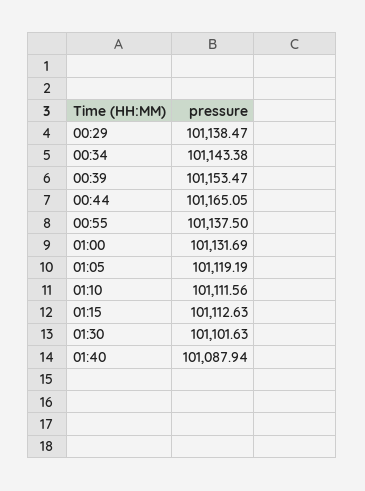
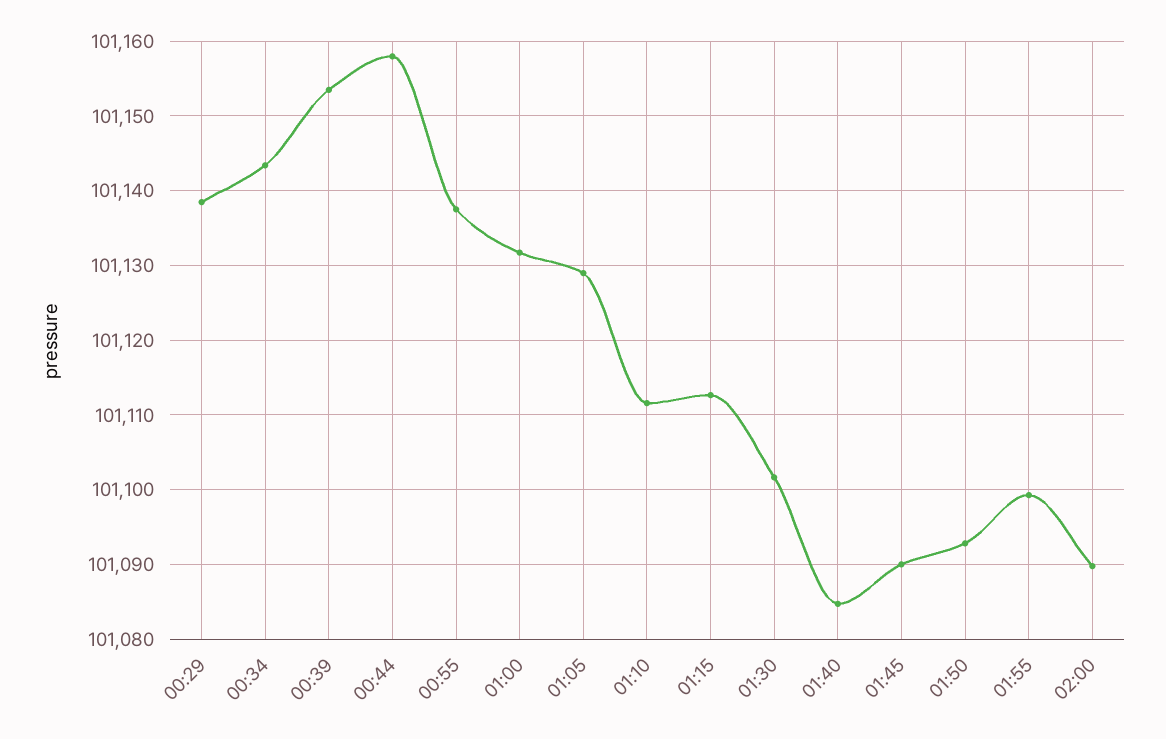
00:44: 101165.05 -> 101158
01:05: 101119.19 -> 101129
01:40: 101087.94 -> 101085
01:45: none -> 101090
01:50: none -> 101093
01:55: none -> 101099
02:00: none -> 101090

